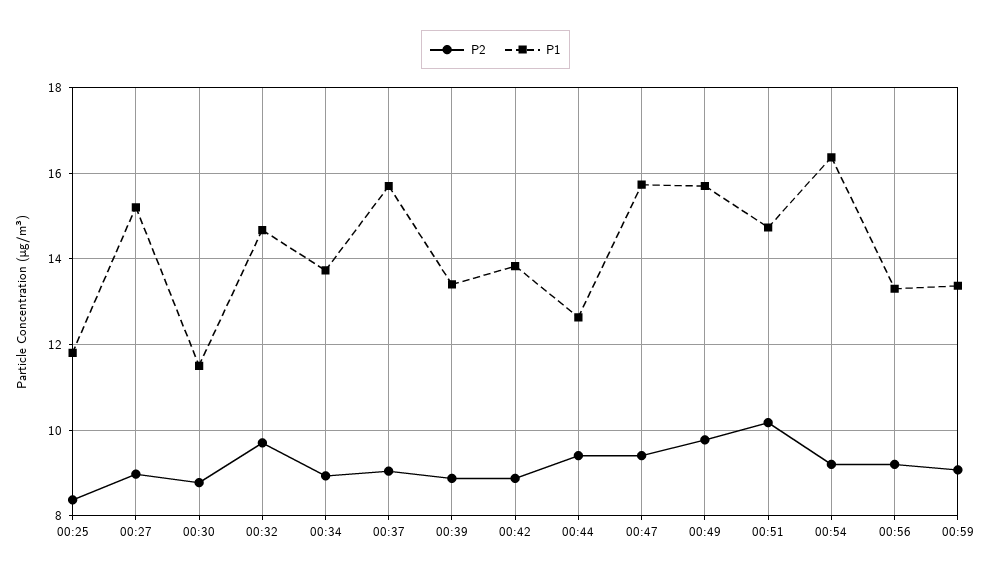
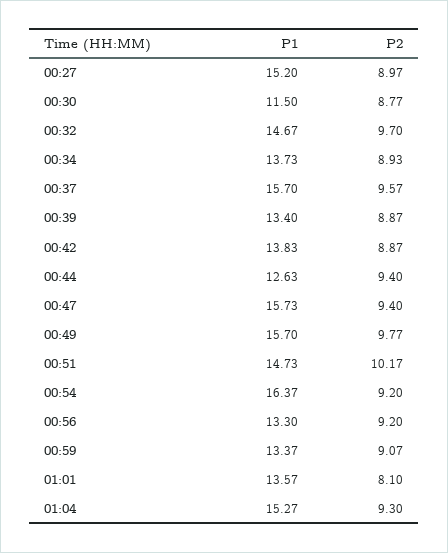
P2, 00:25: 8.4 -> none
P1, 00:25: 11.8 -> none
P2, 00:37: 9 -> 9.57
P1, 01:01: none -> 13.57
P2, 01:01: none -> 8.1
P1, 01:04: none -> 15.27
P2, 01:04: none -> 9.3

